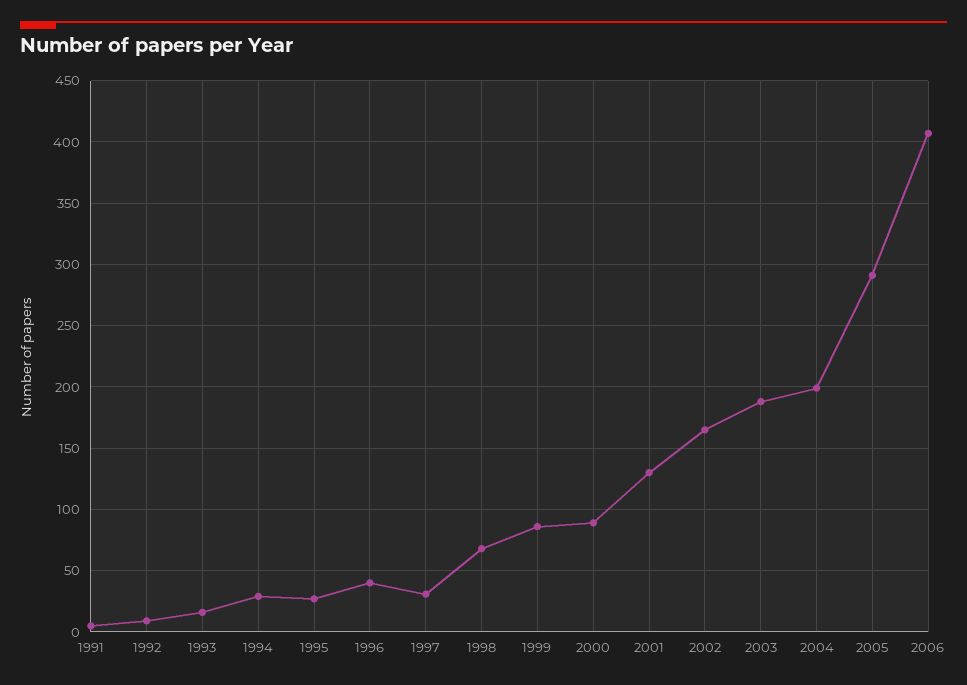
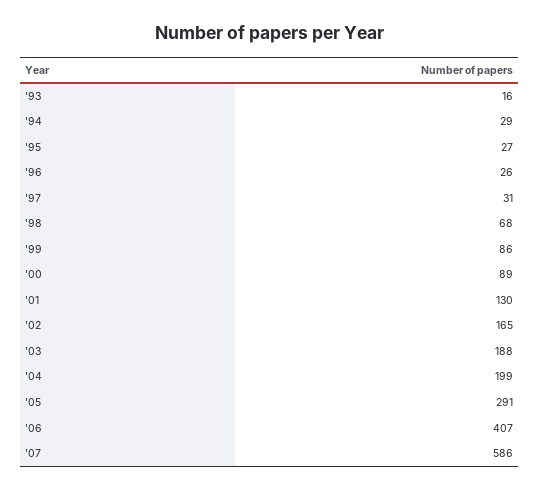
1991: 5 -> none
1992: 10 -> none
1996: 40 -> 26
'07: none -> 586

